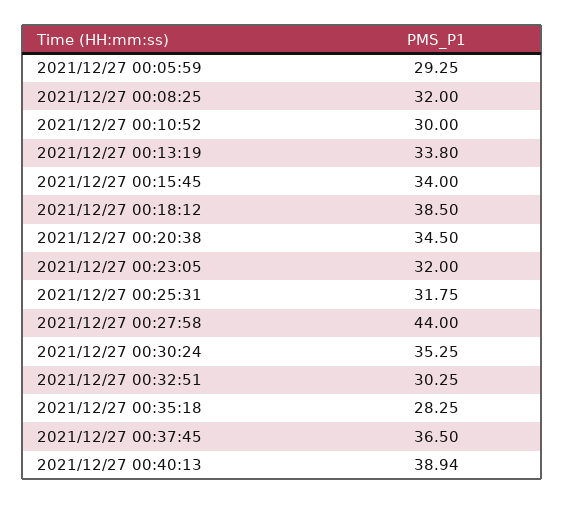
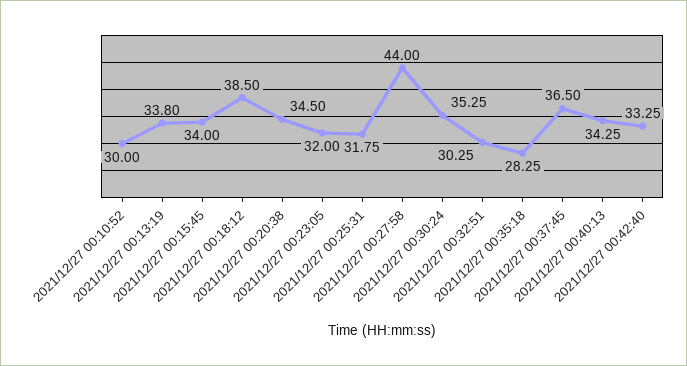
2021/12/27 00:05:59: 29.25 -> none
2021/12/27 00:08:25: 32 -> none
2021/12/27 00:40:13: 38.94 -> 34.25
2021/12/27 00:42:40: none -> 33.25

